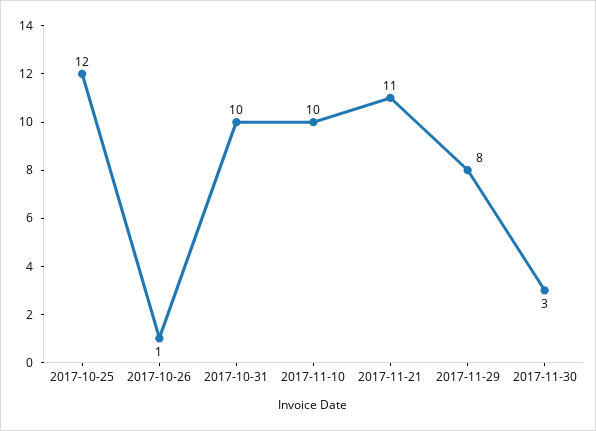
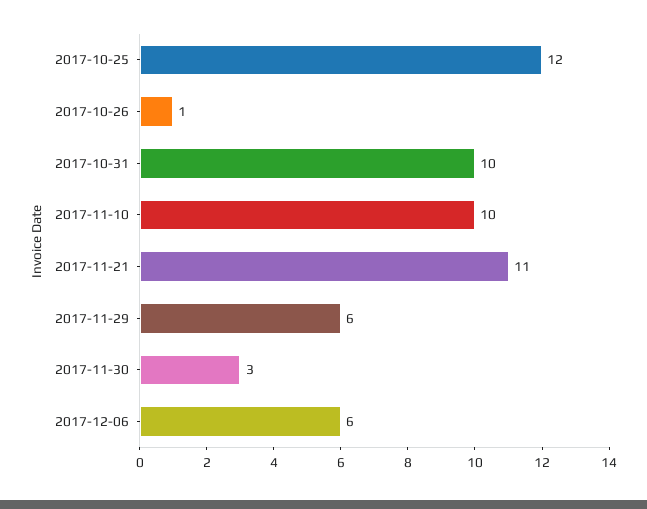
2017-11-29: 8 -> 6
2017-12-06: none -> 6

